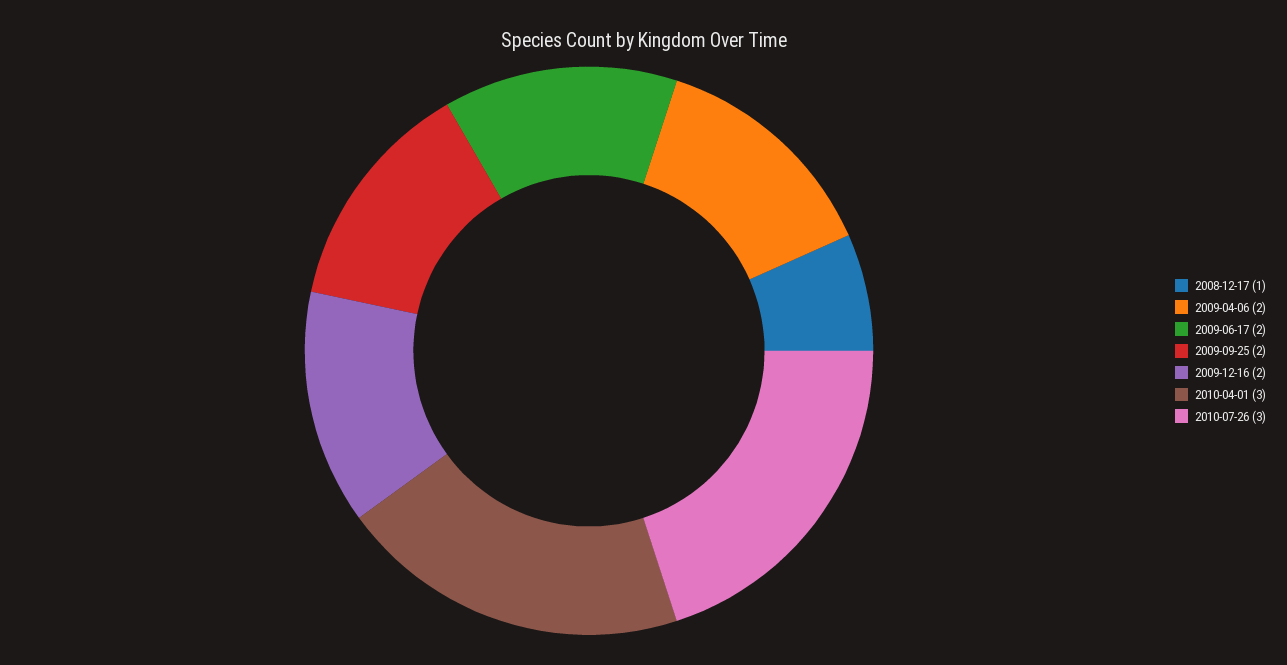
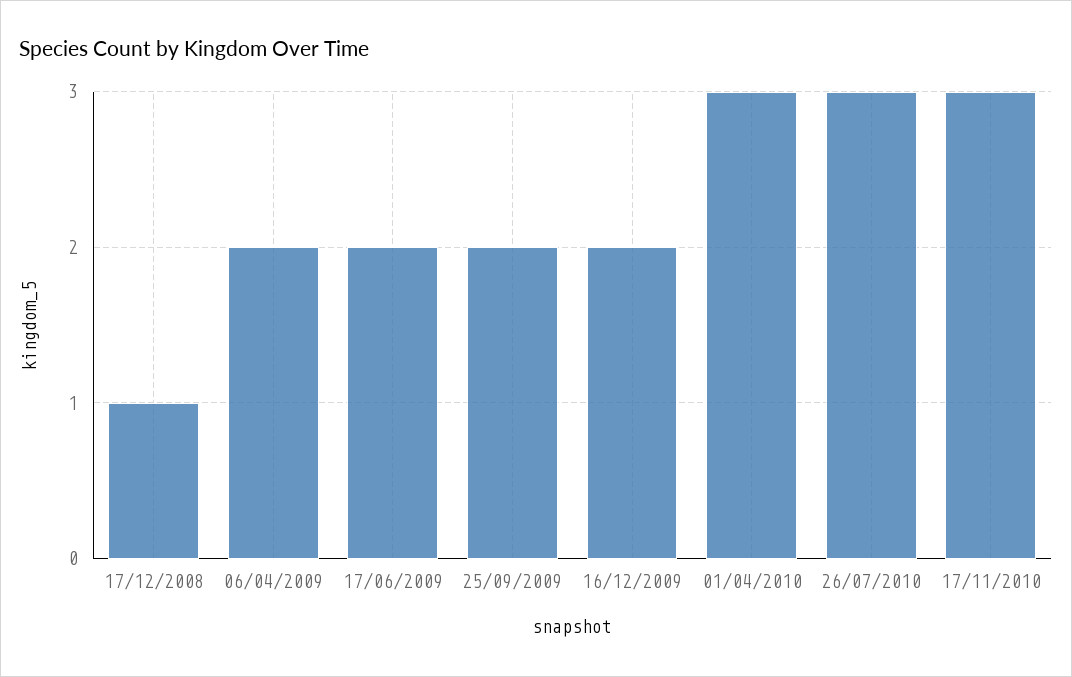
17/11/2010: none -> 3

